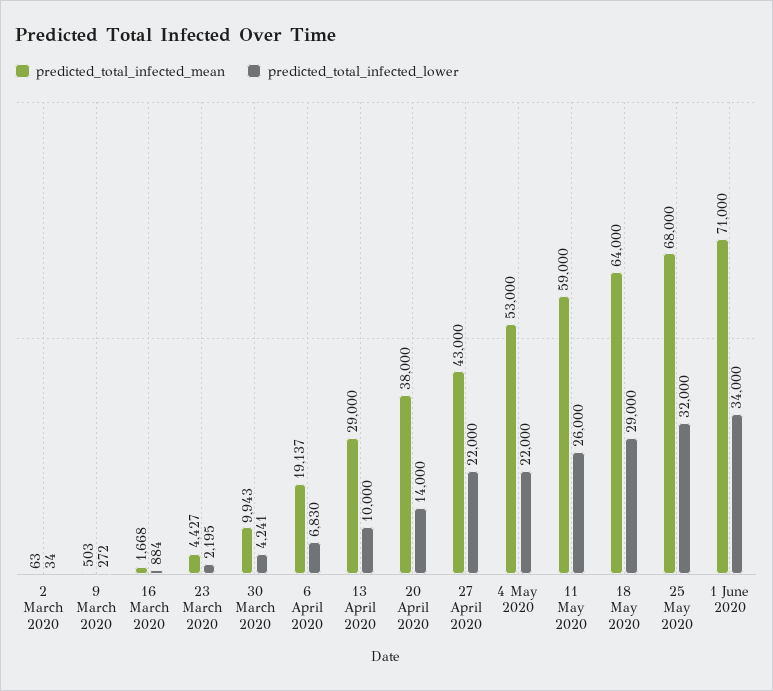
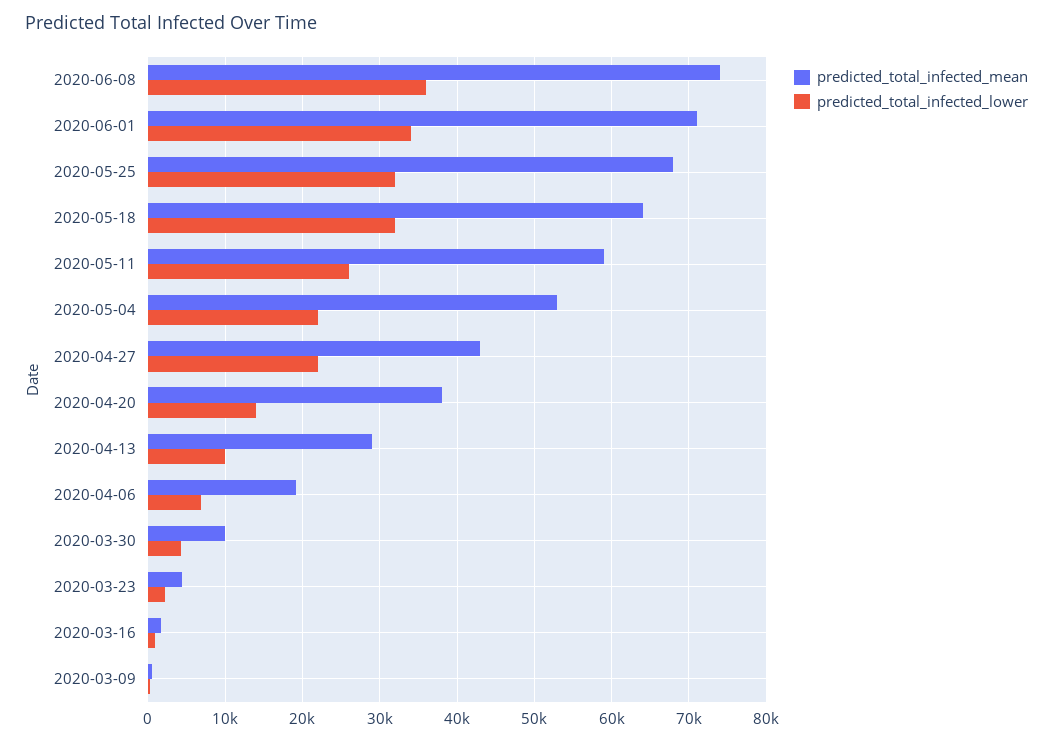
predicted_total_infected_mean, 2 March 2020: 63 -> none
predicted_total_infected_lower, 2 March 2020: 34 -> none
predicted_total_infected_lower, 18 May 2020: 29000 -> 32000
predicted_total_infected_mean, 2020-06-08: none -> 74000
predicted_total_infected_lower, 2020-06-08: none -> 36000

